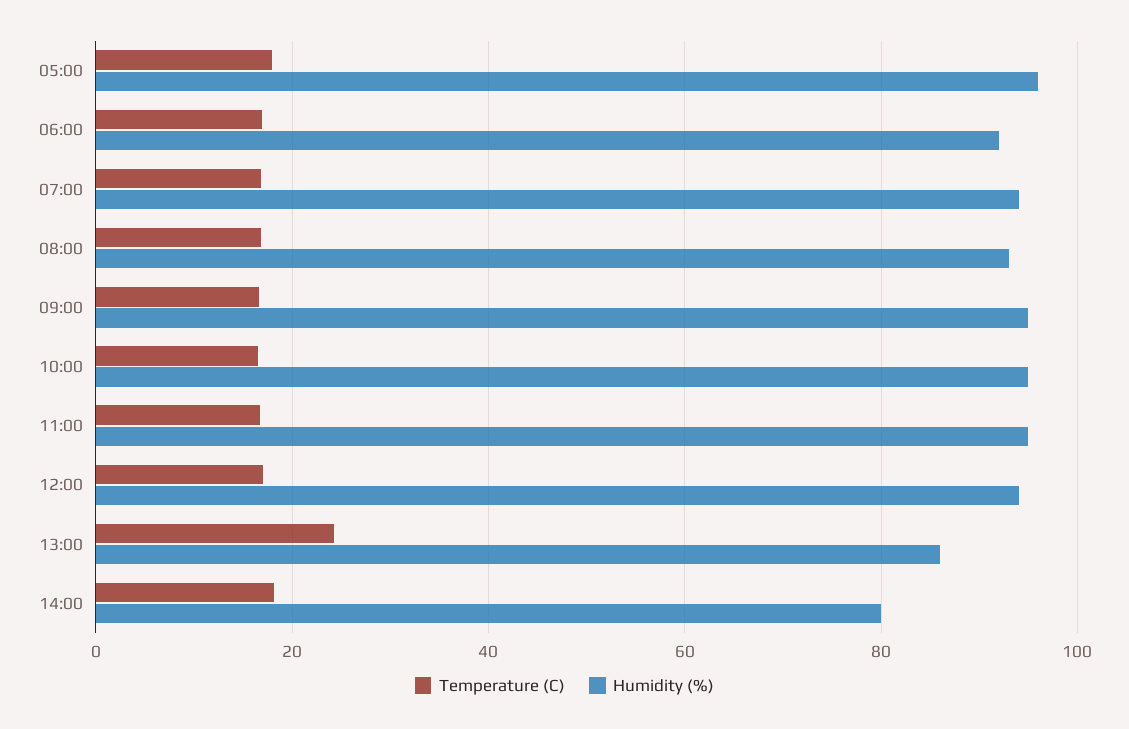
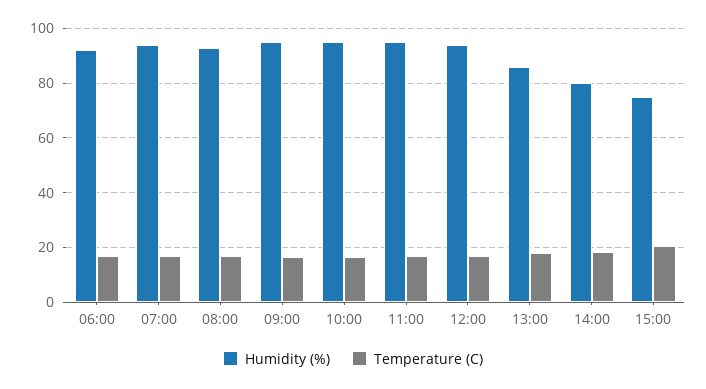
Temperature (C), 05:00: 18 -> none
Humidity (%), 05:00: 96 -> none
Temperature (C), 13:00: 24 -> 17.5
Humidity (%), 15:00: none -> 75
Temperature (C), 15:00: none -> 20

